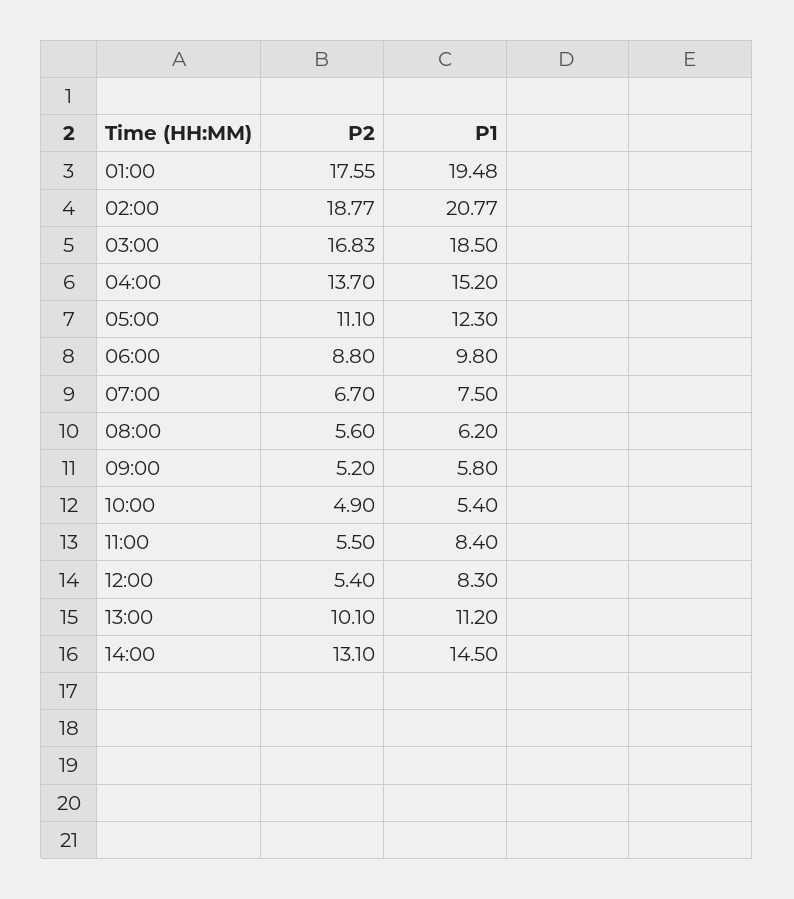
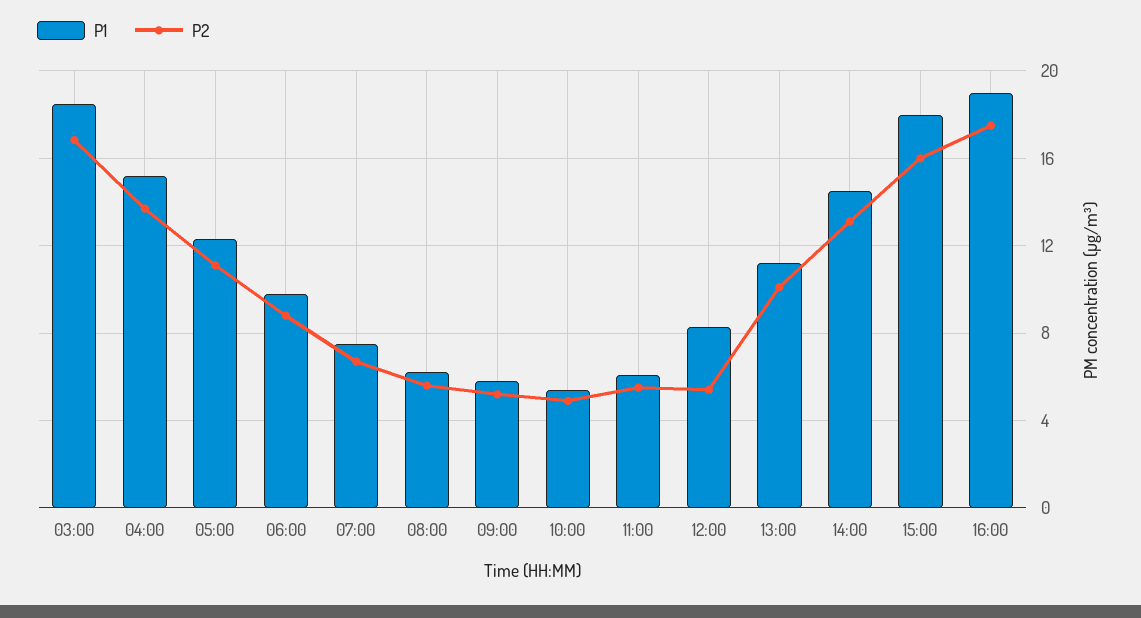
P2, 01:00: 17.55 -> none
P1, 01:00: 19.48 -> none
P2, 02:00: 18.77 -> none
P1, 02:00: 20.77 -> none
P1, 11:00: 8.4 -> 6
P1, 15:00: none -> 18
P2, 15:00: none -> 16
P1, 16:00: none -> 19
P2, 16:00: none -> 17.5

